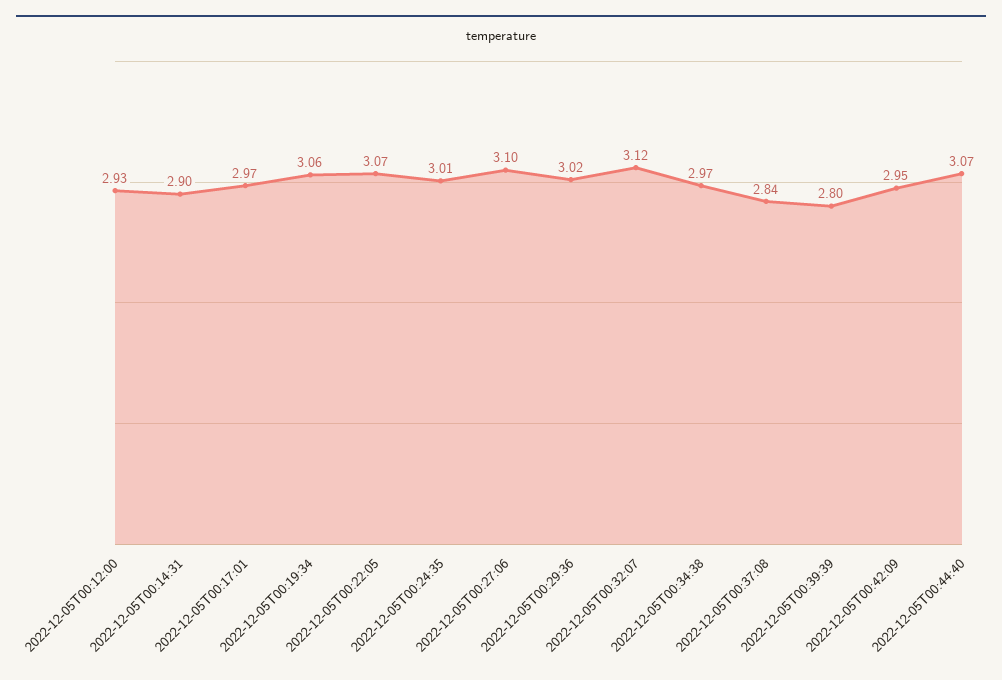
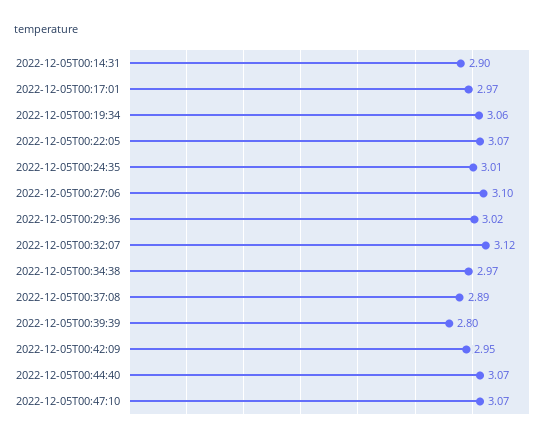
2022-12-05T00:12:00: 2.93 -> none
2022-12-05T00:37:08: 2.84 -> 2.89
2022-12-05T00:47:10: none -> 3.07

